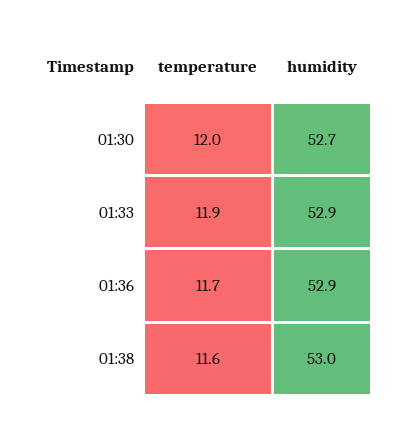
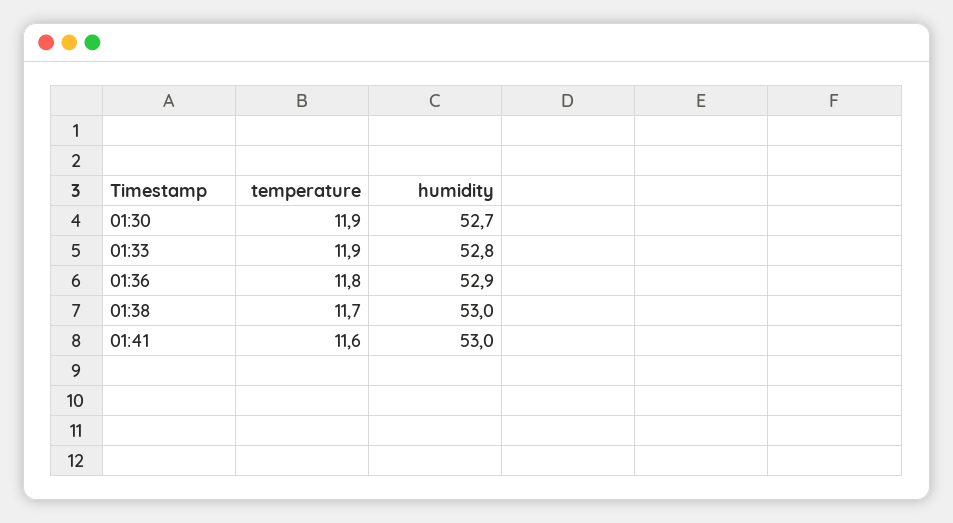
temperature, 01:30: 12 -> 11.9
humidity, 01:33: 52.9 -> 52.8
temperature, 01:36: 11.7 -> 11.8
temperature, 01:38: 11.6 -> 11.7
temperature, 01:41: none -> 11.6
humidity, 01:41: none -> 53

